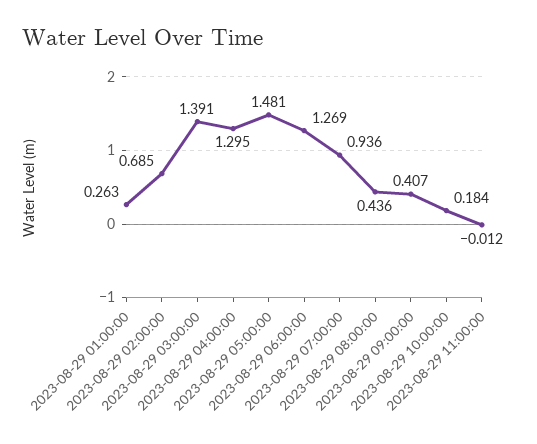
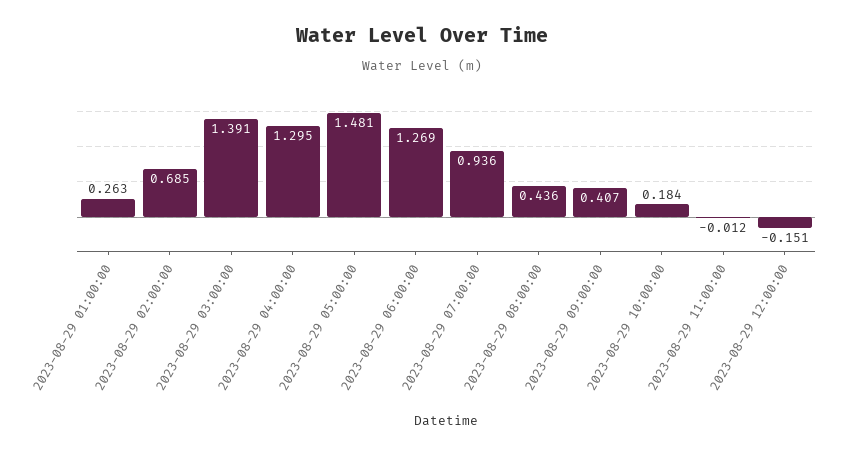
2023-08-29 12:00:00: none -> -0.151

